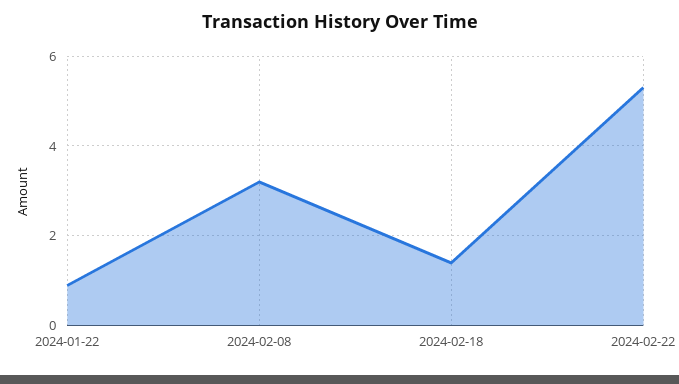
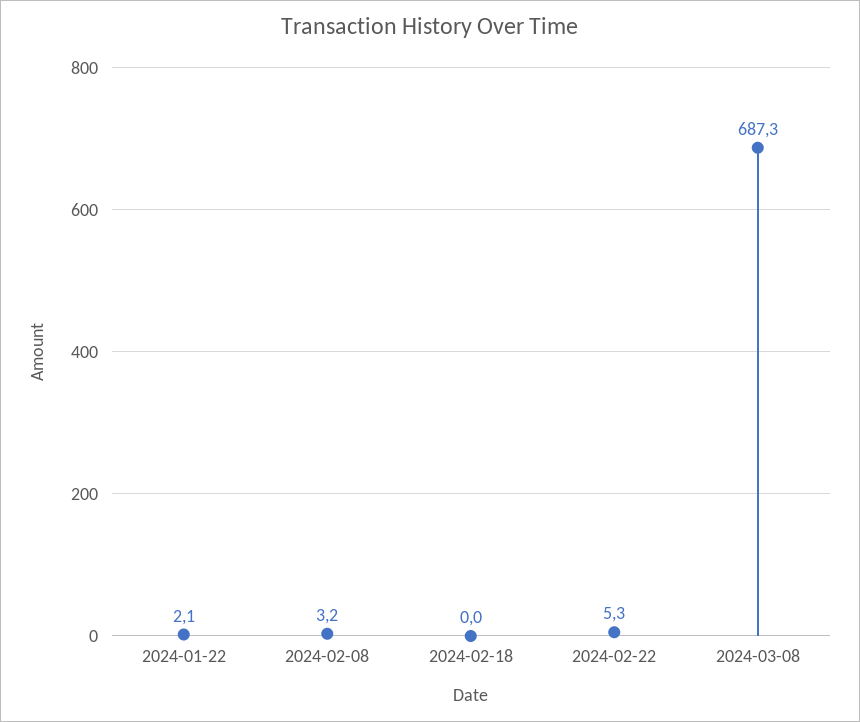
2024-01-22: 1 -> 2.1
2024-02-18: 1.5 -> 0
2024-03-08: none -> 687.3

